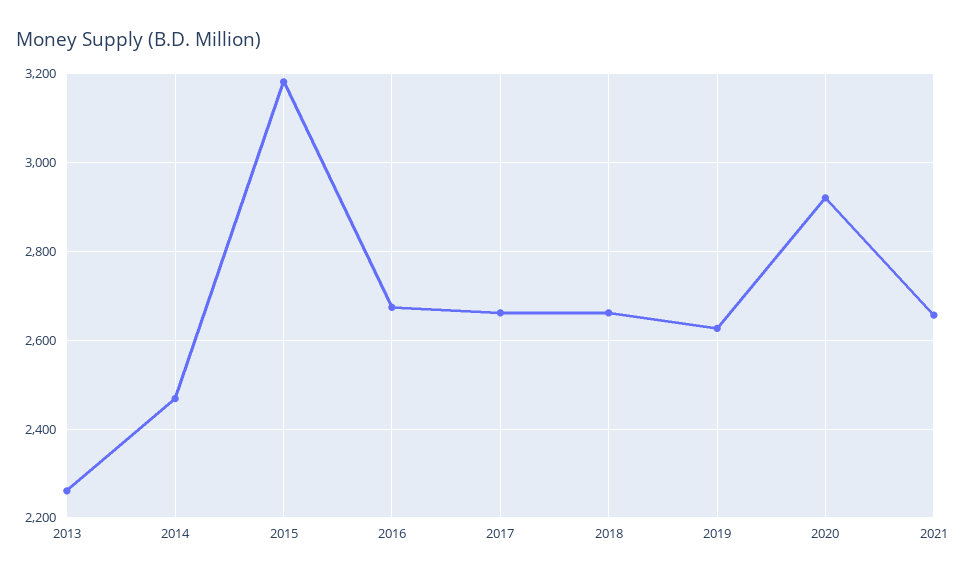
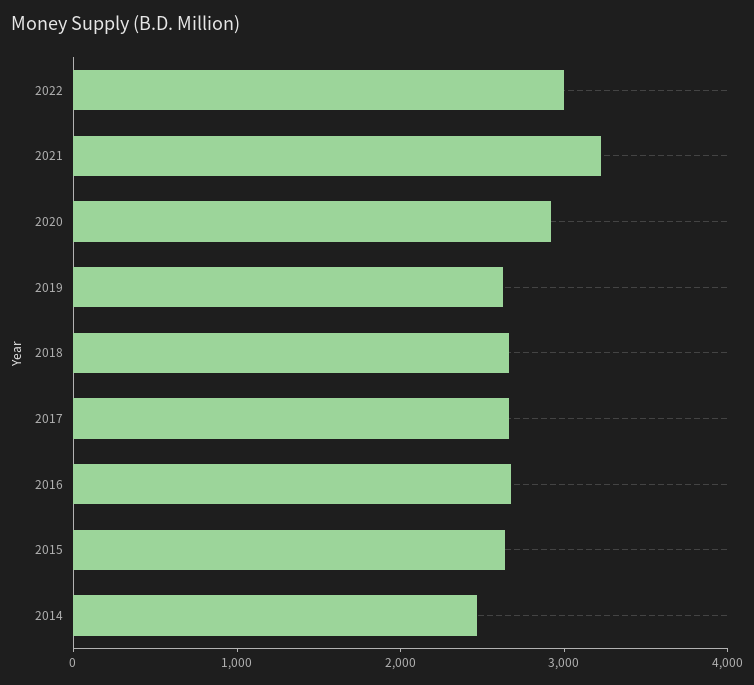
2013: 2260 -> none
2015: 3180 -> 2600
2021: 2660 -> 3200
2022: none -> 3000

